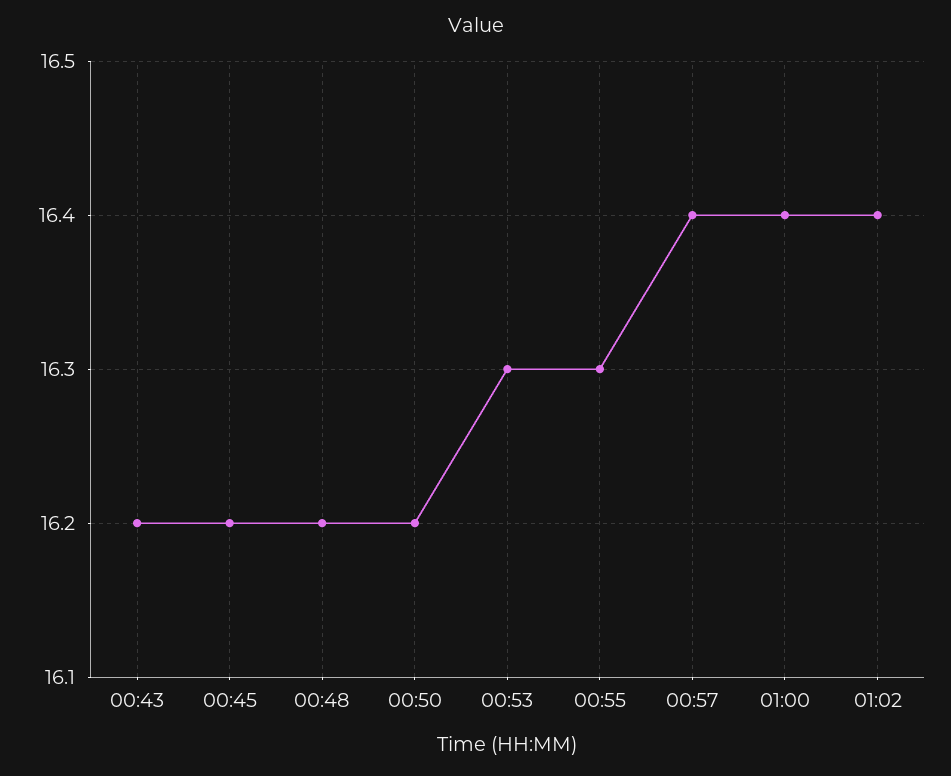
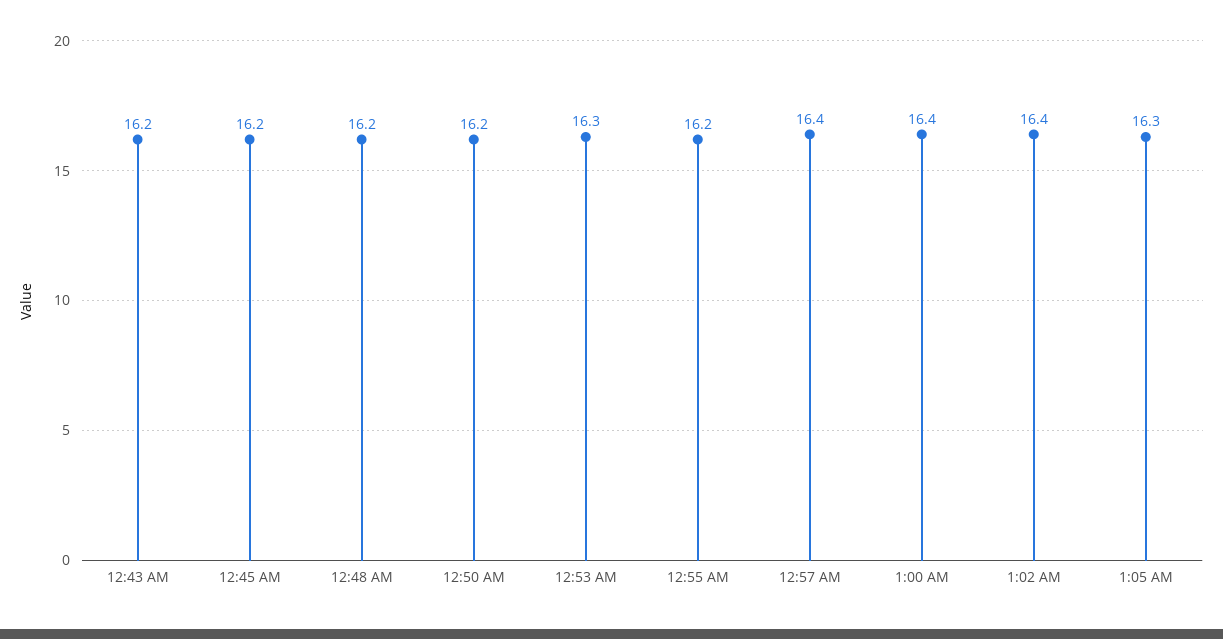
00:55: 16.3 -> 16.2
1:05 AM: none -> 16.3

